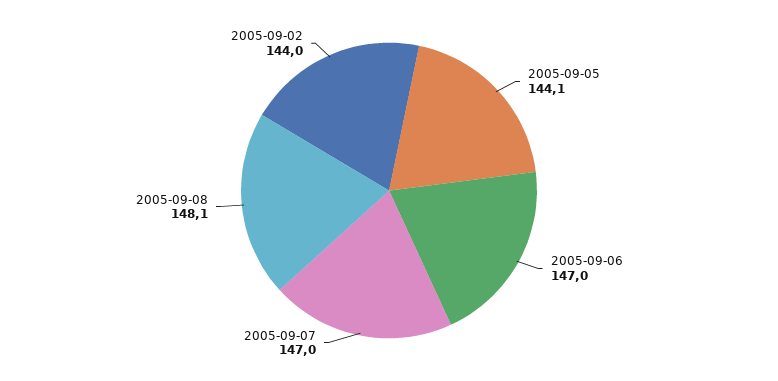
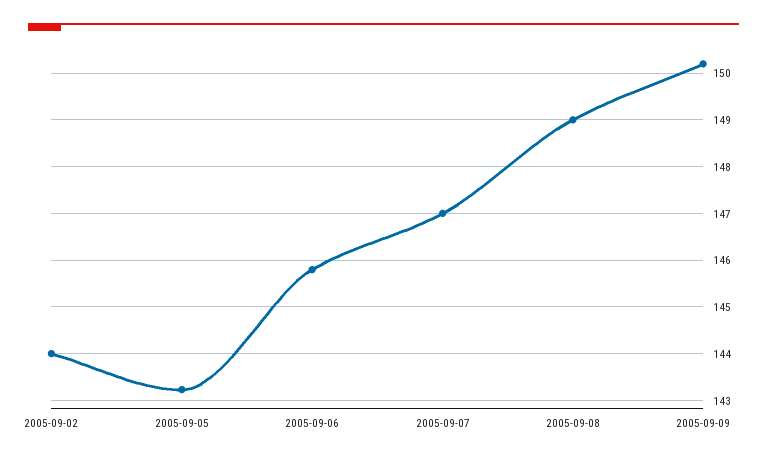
2005-09-05: 144.1 -> 143.2
2005-09-06: 147 -> 145.8
2005-09-08: 148.1 -> 149
2005-09-09: none -> 150.2

